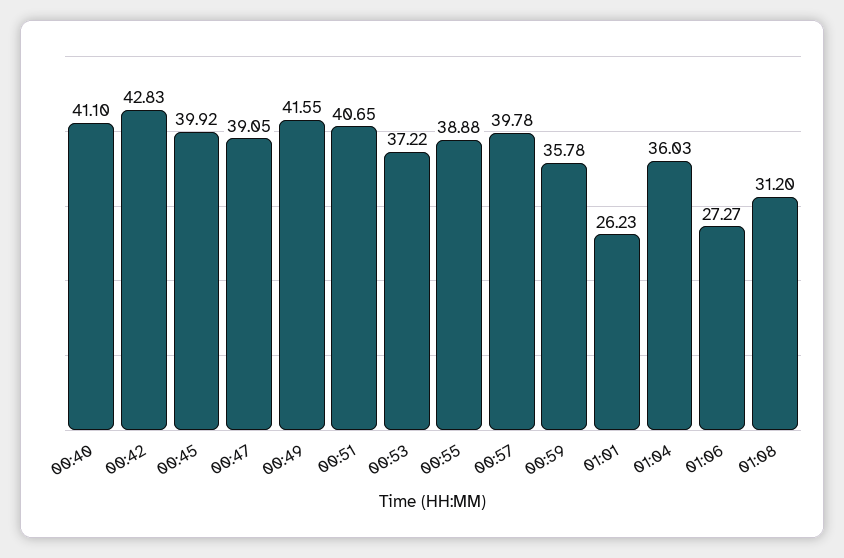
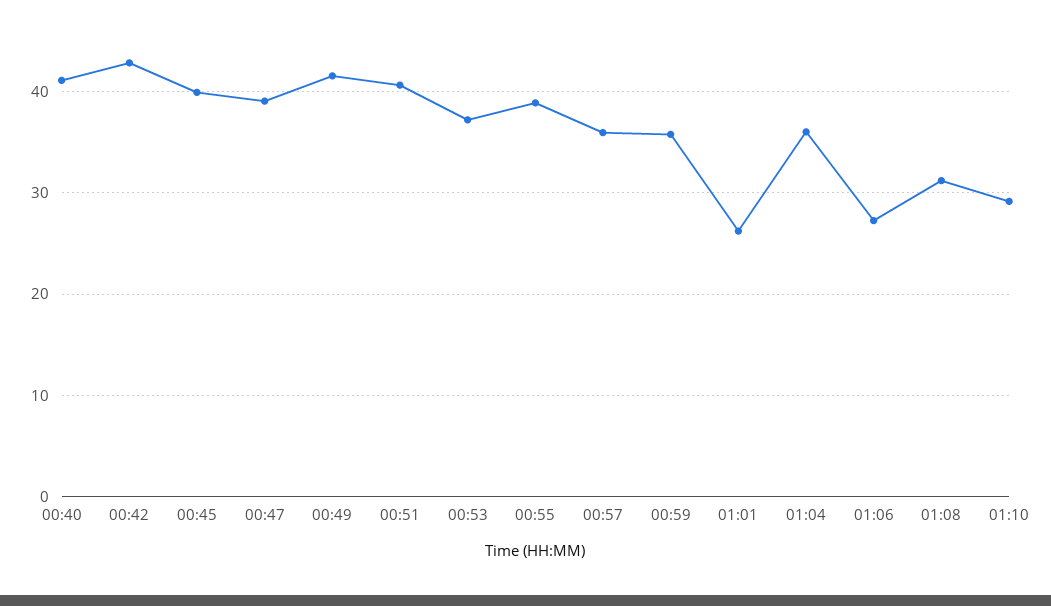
00:57: 39.78 -> 36
01:10: none -> 29

